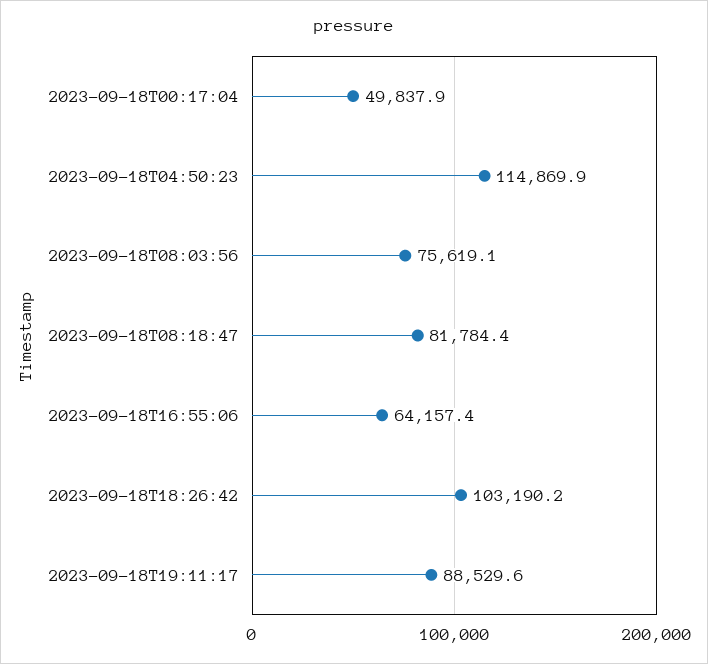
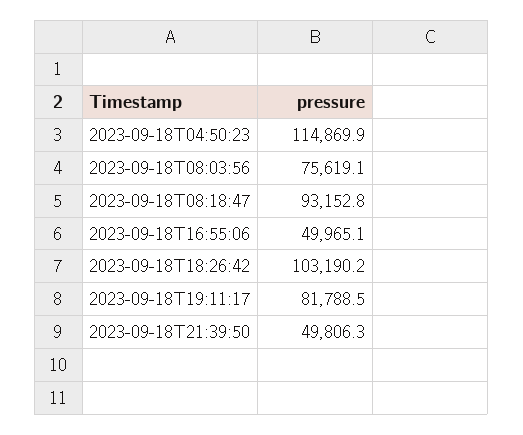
2023-09-18T00:17:04: 49837.9 -> none
2023-09-18T08:18:47: 81784.4 -> 93152.8
2023-09-18T16:55:06: 64157.4 -> 49965.1
2023-09-18T19:11:17: 88529.6 -> 81788.5
2023-09-18T21:39:50: none -> 49806.3

